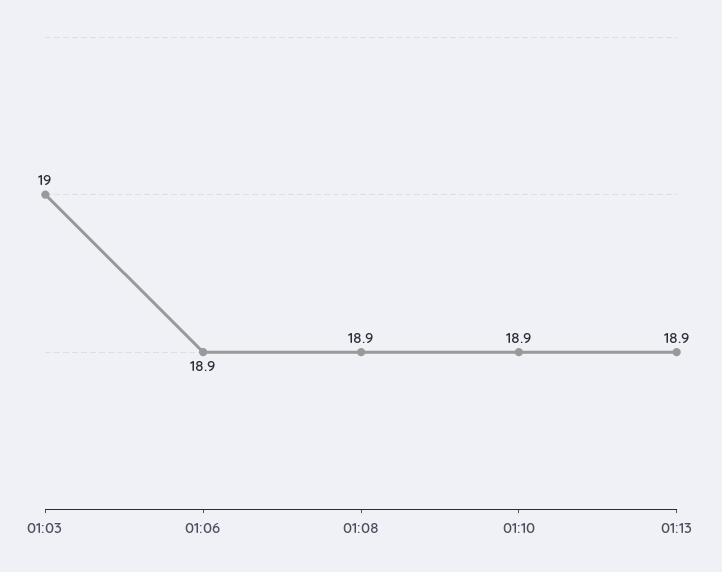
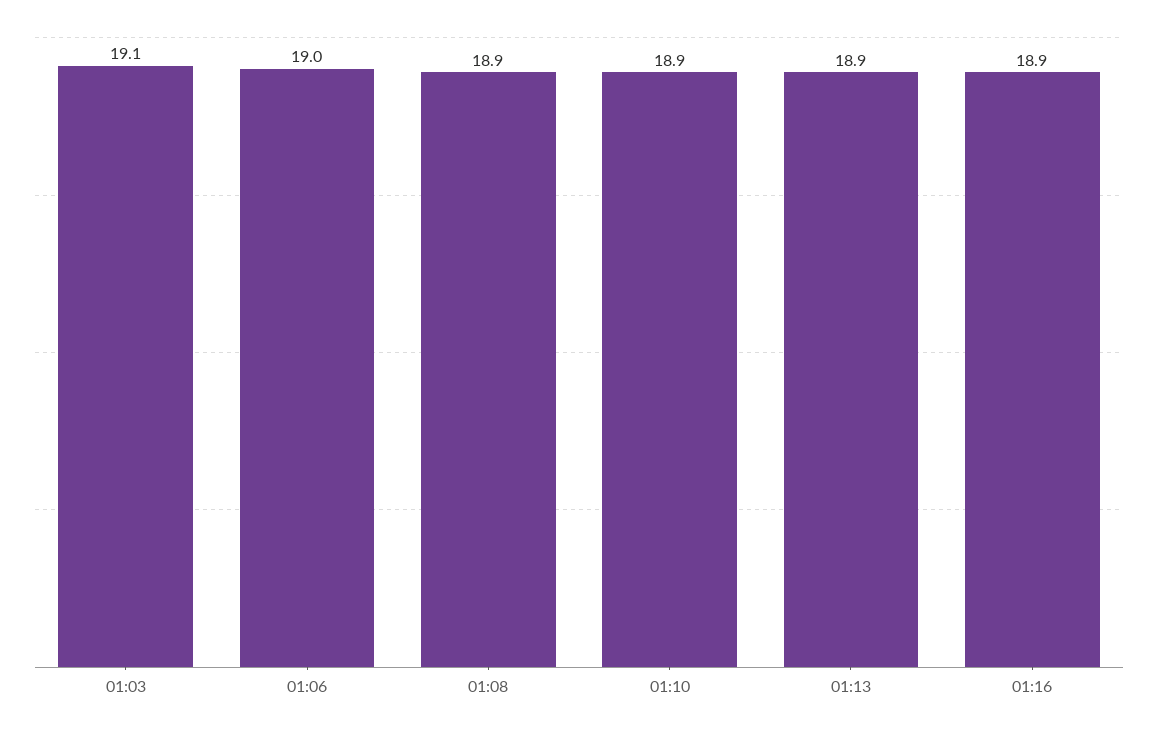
01:03: 19 -> 19.1
01:06: 18.9 -> 19
01:16: none -> 18.9

